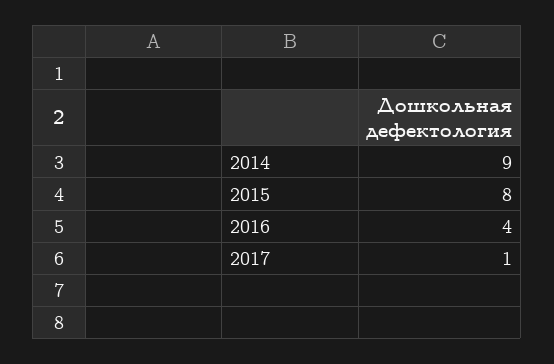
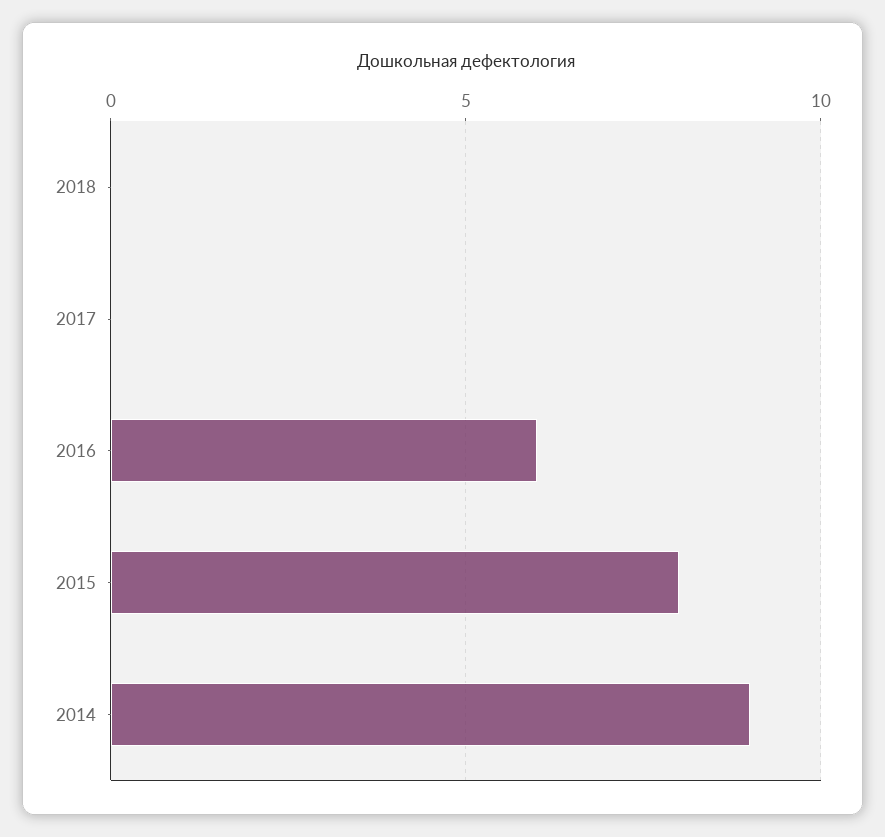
2016: 4 -> 6
2017: 1 -> 0
2018: none -> 0

